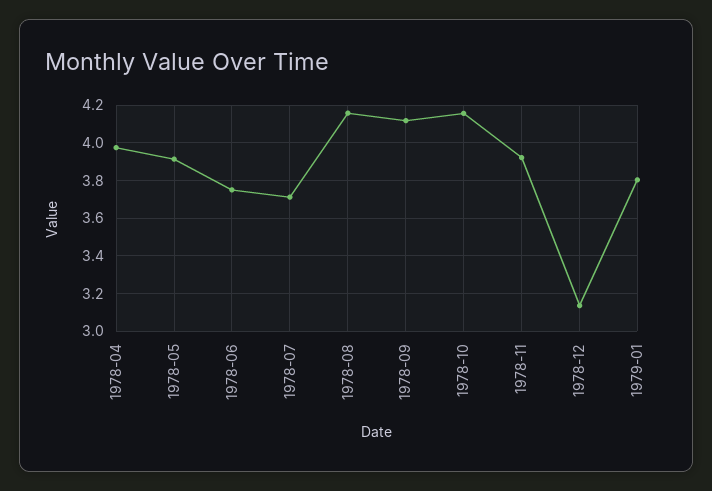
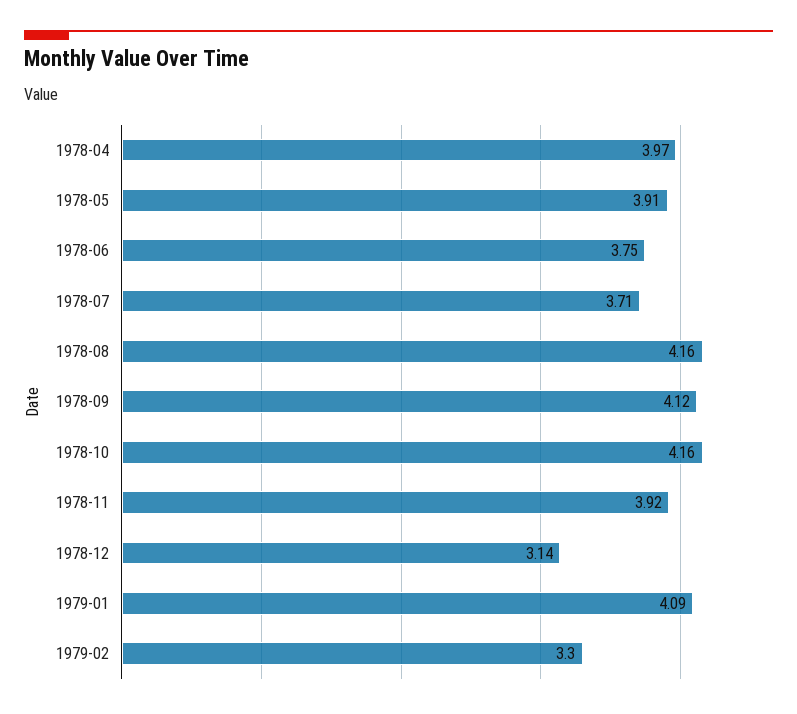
1979-01: 3.8 -> 4.09
1979-02: none -> 3.3

